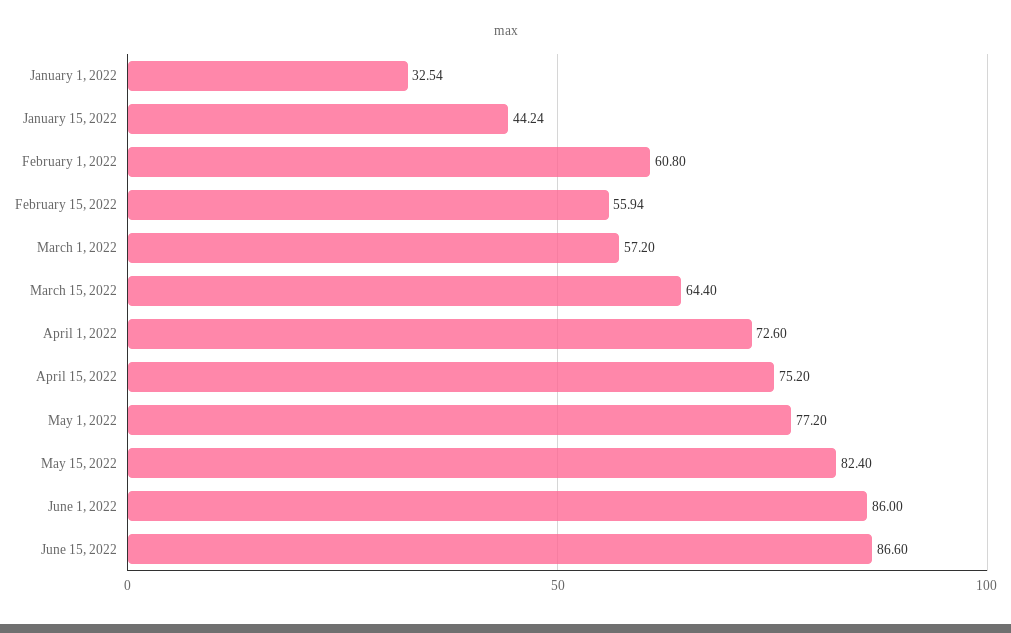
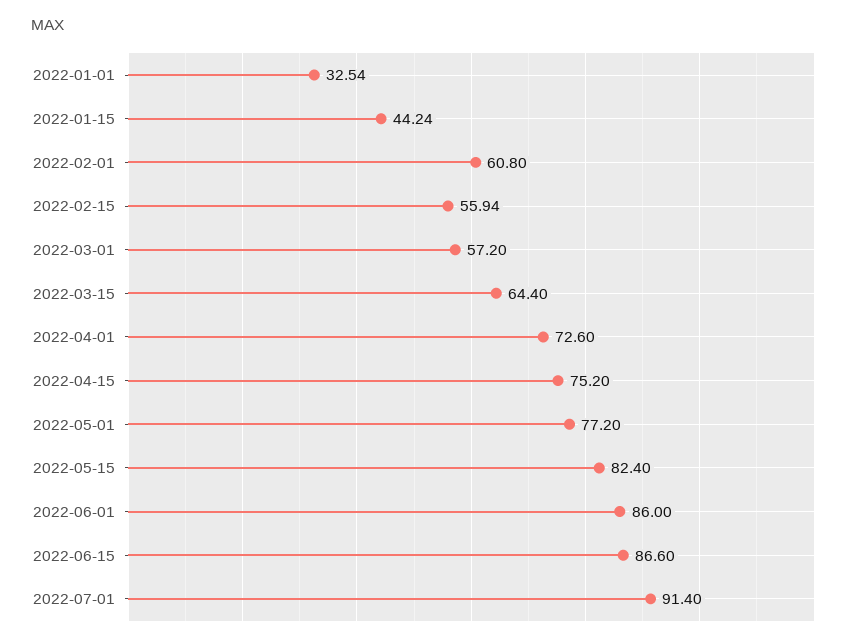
2022-07-01: none -> 91.4

